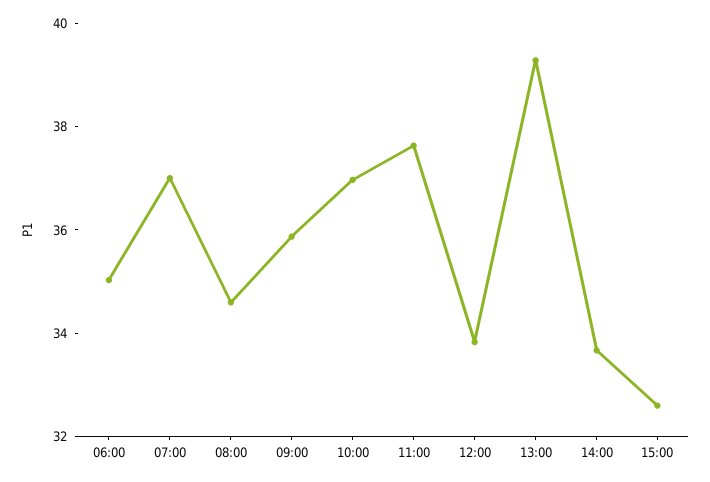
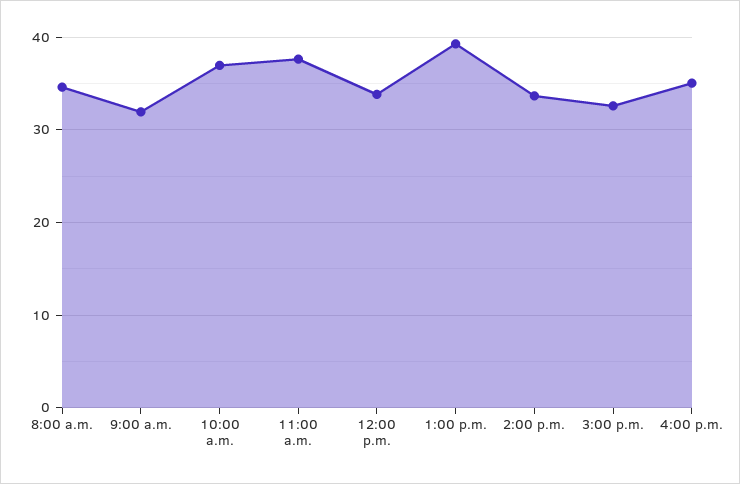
06:00: 35 -> none
07:00: 37 -> none
09:00: 36 -> 32
4:00 p.m.: none -> 35

